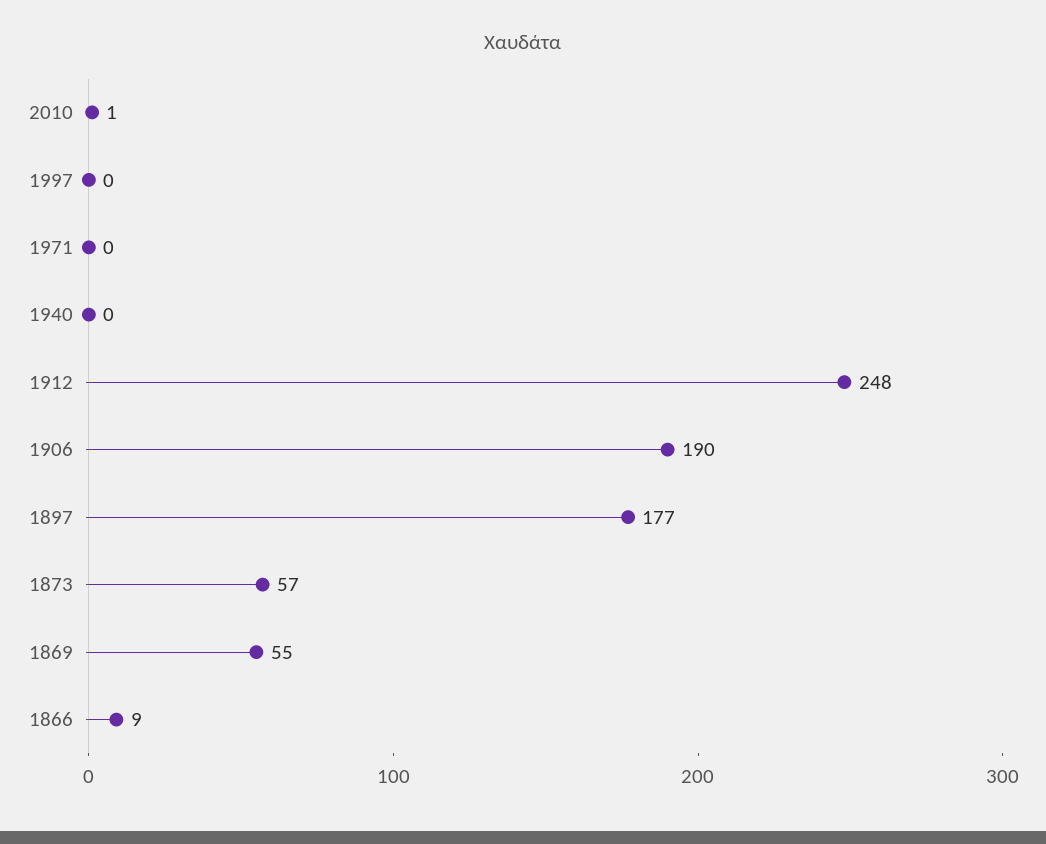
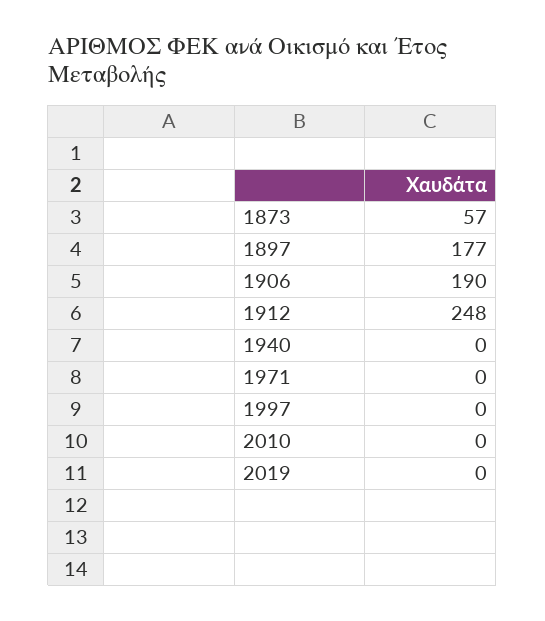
2010: 1 -> 0
1869: 55 -> none
1866: 9 -> none
2019: none -> 0

